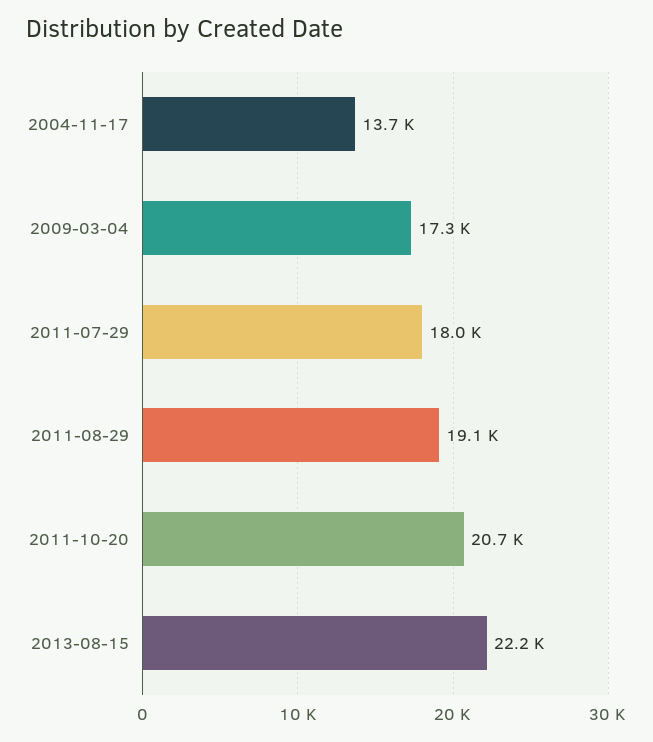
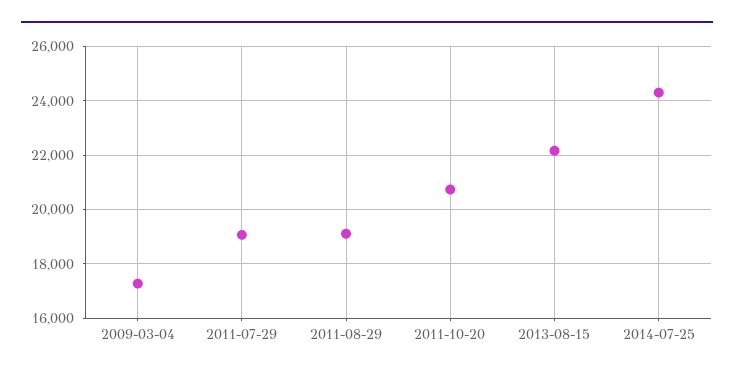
2004-11-17: 13700 -> none
2011-07-29: 18000 -> 19000
2014-07-25: none -> 24250

